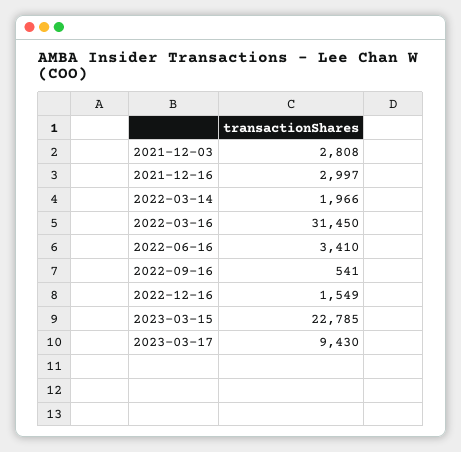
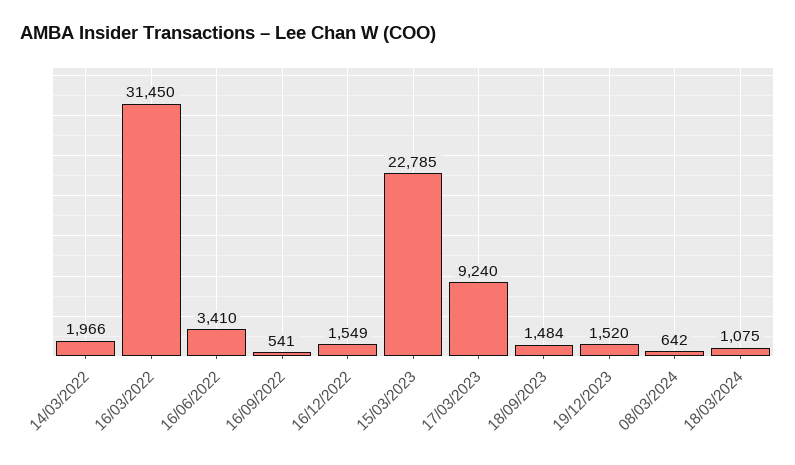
2021-12-03: 2808 -> none
2021-12-16: 2997 -> none
2023-03-17: 9430 -> 9240
18/09/2023: none -> 1484
19/12/2023: none -> 1520
08/03/2024: none -> 642
18/03/2024: none -> 1075

